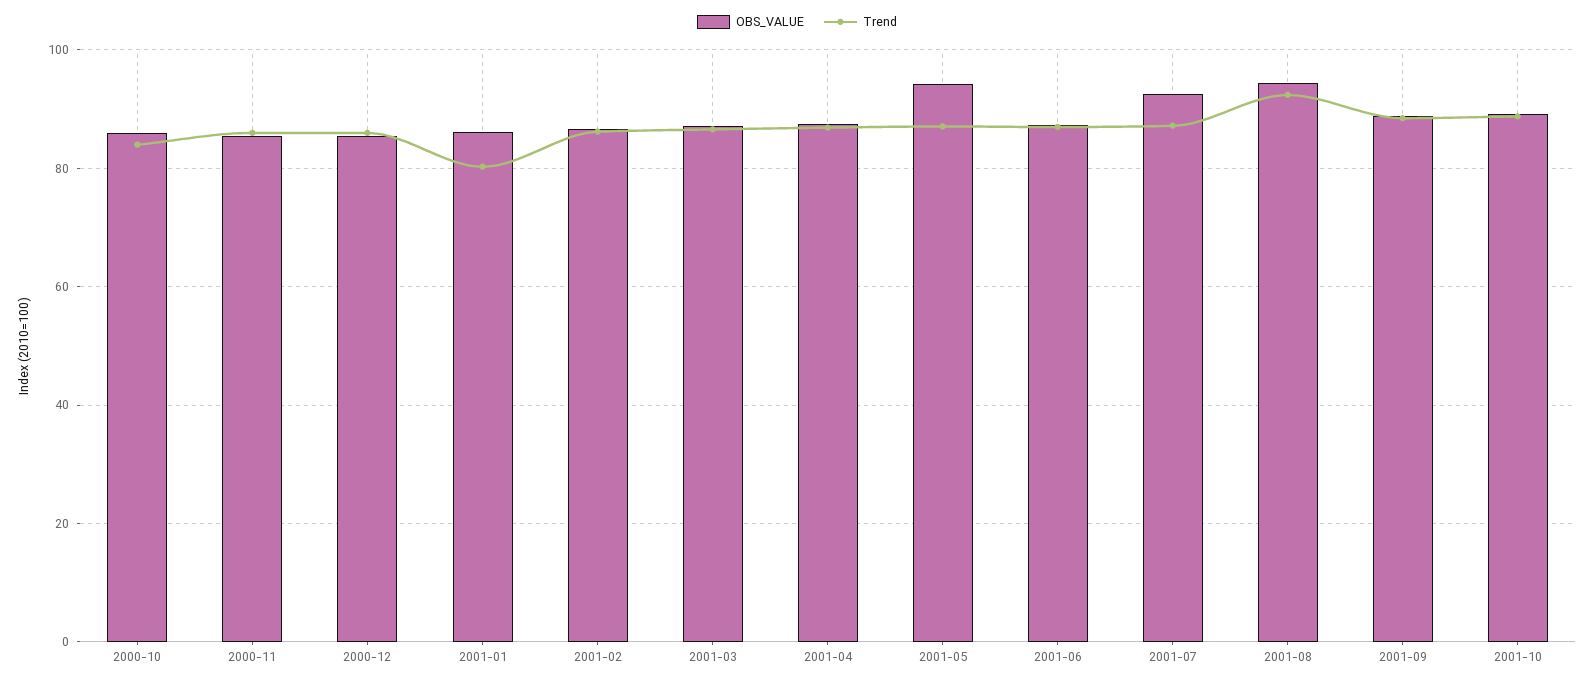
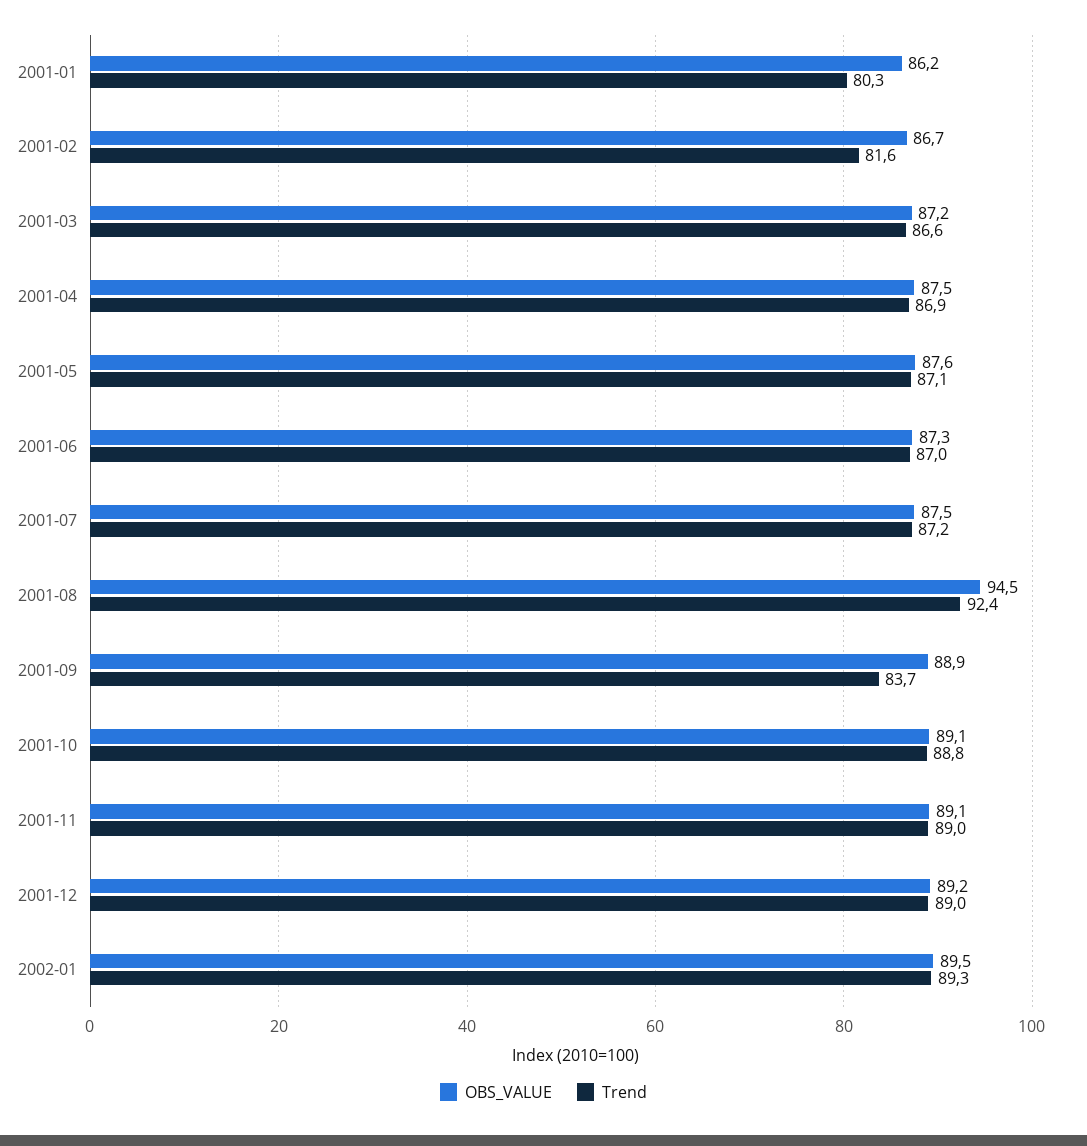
OBS_VALUE, 2000-10: 86 -> none
Trend, 2000-10: 84 -> none
OBS_VALUE, 2000-11: 86 -> none
Trend, 2000-11: 86 -> none
OBS_VALUE, 2000-12: 86 -> none
Trend, 2000-12: 86 -> none
Trend, 2001-02: 86 -> 81.6
OBS_VALUE, 2001-05: 94 -> 87.6
OBS_VALUE, 2001-07: 92 -> 87.5
Trend, 2001-09: 88 -> 83.7
OBS_VALUE, 2001-11: none -> 89.1
Trend, 2001-11: none -> 89
OBS_VALUE, 2001-12: none -> 89.2
Trend, 2001-12: none -> 89
OBS_VALUE, 2002-01: none -> 89.5
Trend, 2002-01: none -> 89.3

